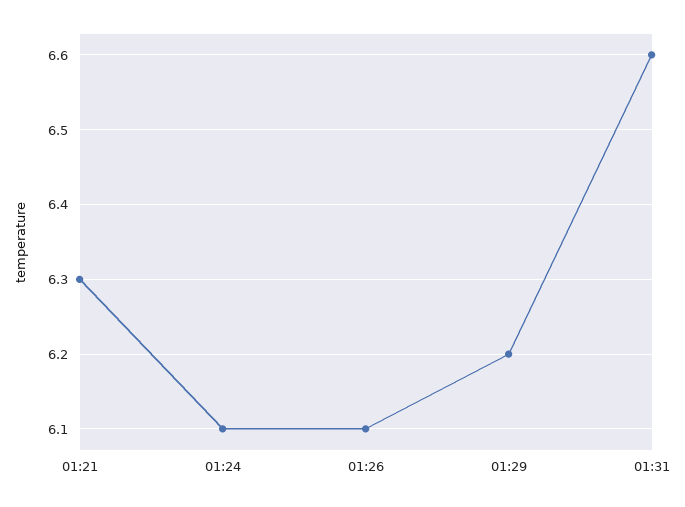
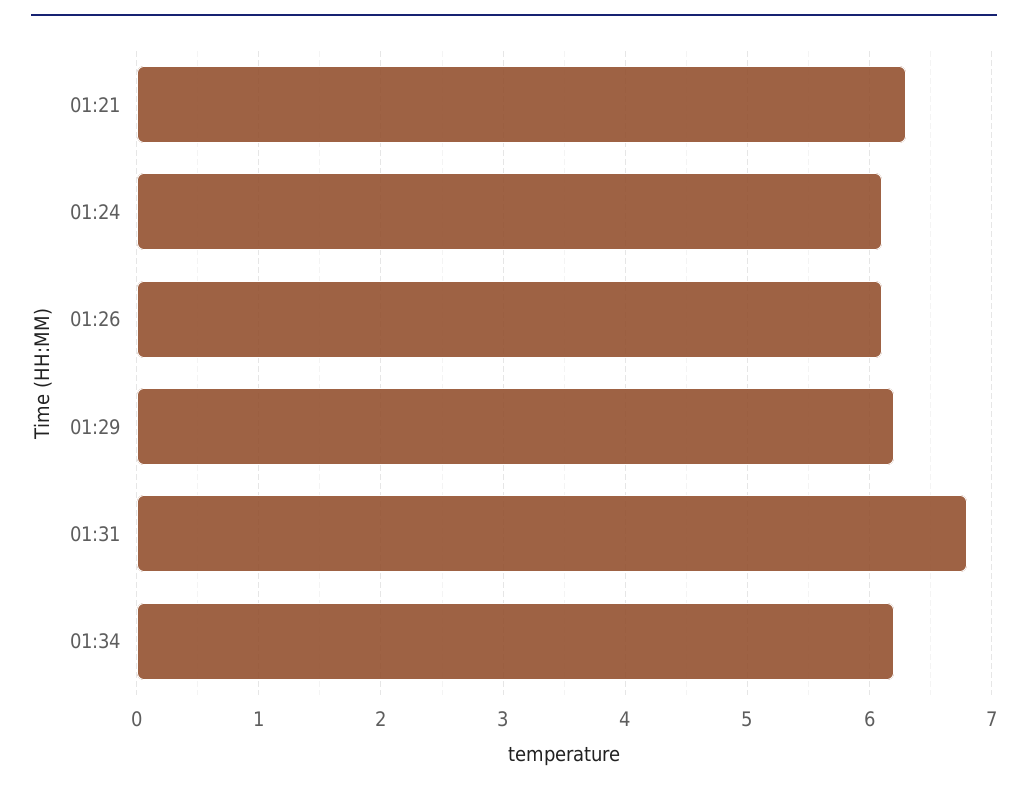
01:31: 6.6 -> 6.8
01:34: none -> 6.2

